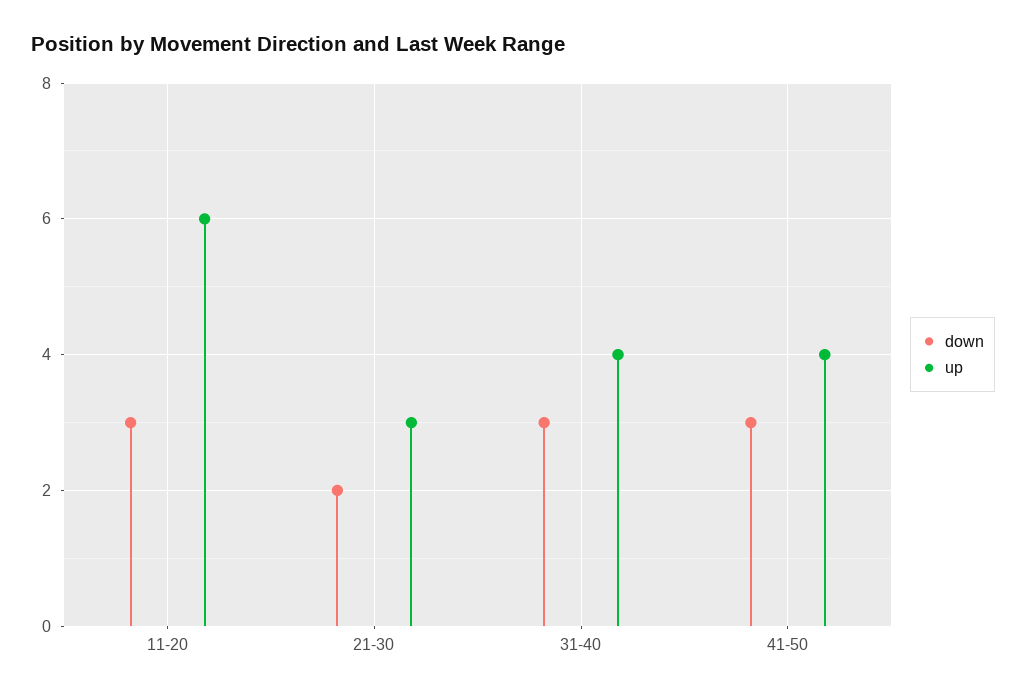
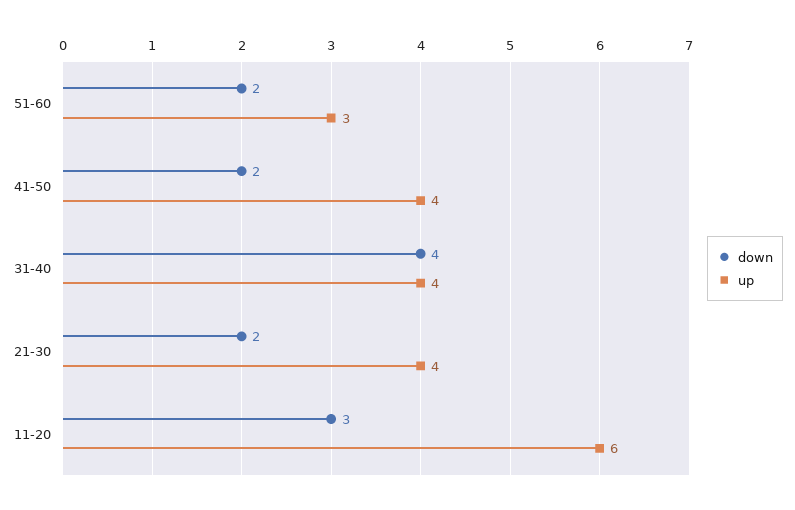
up, 21-30: 3 -> 4
down, 31-40: 3 -> 4
down, 41-50: 3 -> 2
down, 51-60: none -> 2
up, 51-60: none -> 3

